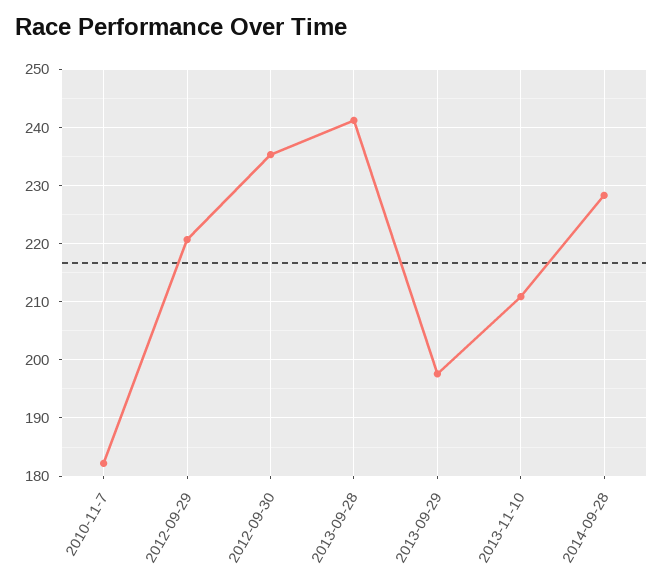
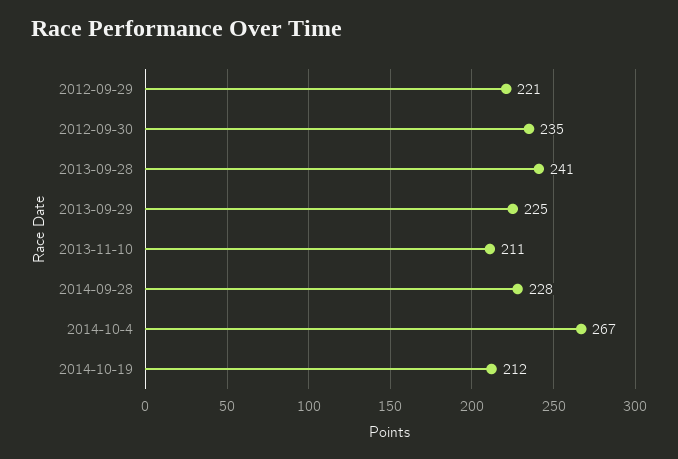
2010-11-7: 182 -> none
2013-09-29: 198 -> 225
2014-10-4: none -> 267
2014-10-19: none -> 212

